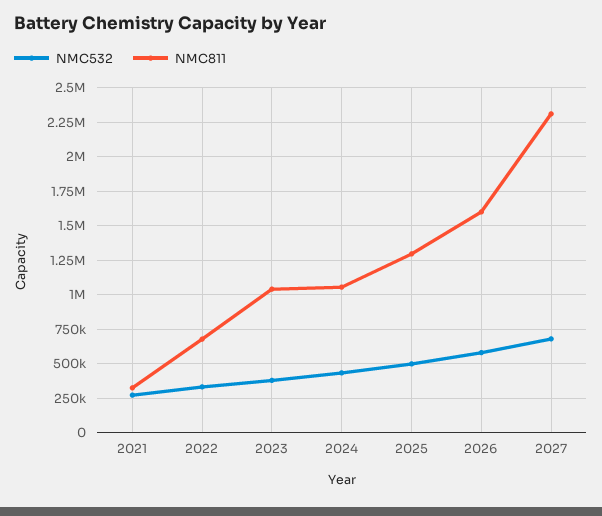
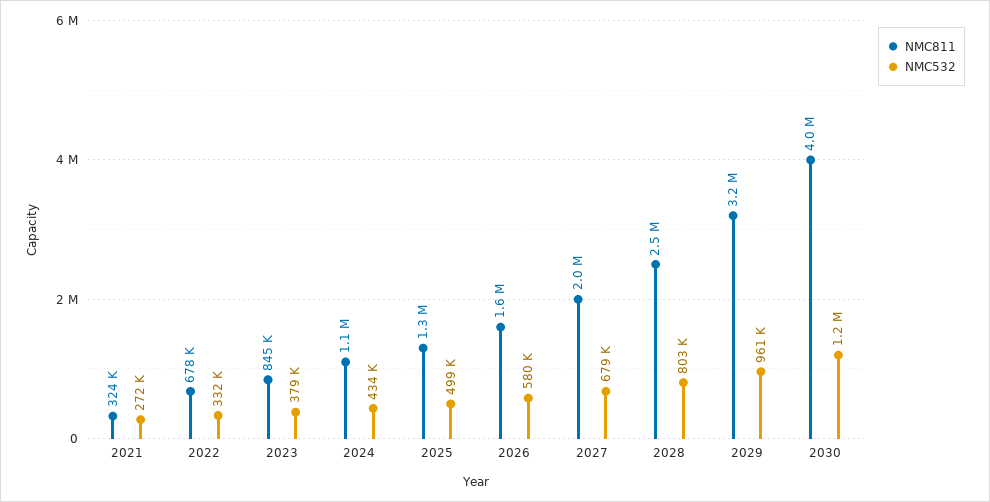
NMC811, 2023: 1050000 -> 845000
NMC811, 2027: 2300000 -> 2000000
NMC811, 2028: none -> 2500000
NMC532, 2028: none -> 803000
NMC811, 2029: none -> 3200000
NMC532, 2029: none -> 961000
NMC811, 2030: none -> 4000000
NMC532, 2030: none -> 1200000

